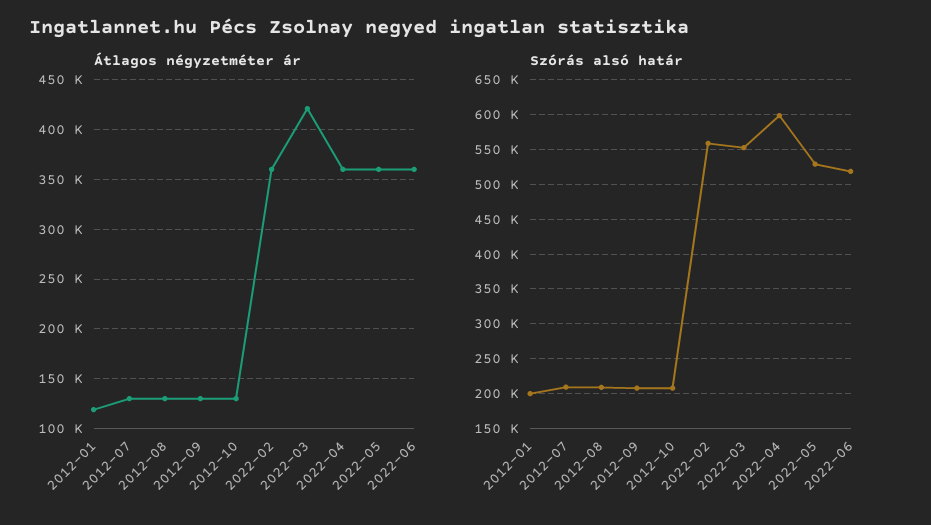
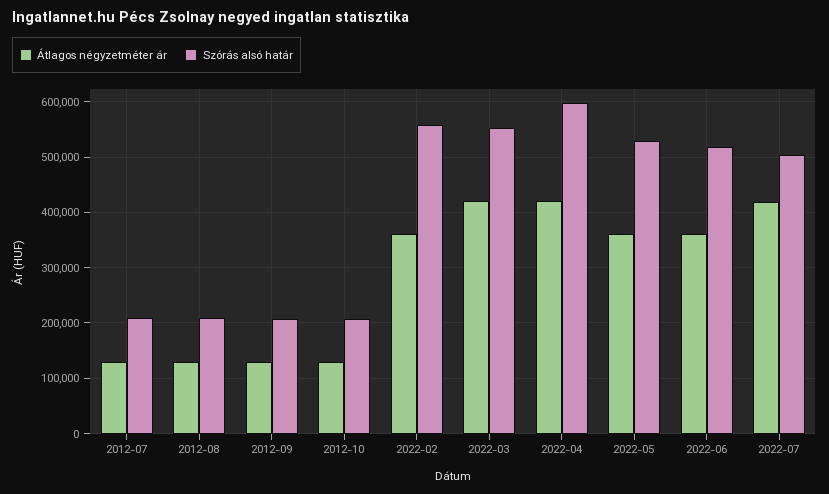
Átlagos négyzetméter ár, 2012-01: 120000 -> none
Átlagos négyzetméter ár, 2022-04: 360000 -> 420000
Szórás alsó határ, 2012-01: 200000 -> none
Átlagos négyzetméter ár, 2022-07: none -> 420000
Szórás alsó határ, 2022-07: none -> 500000

